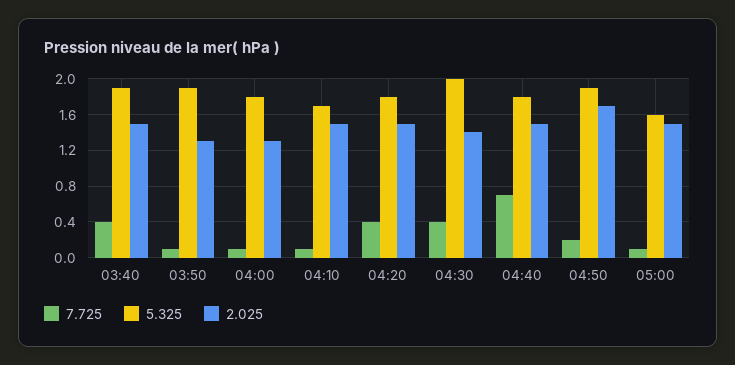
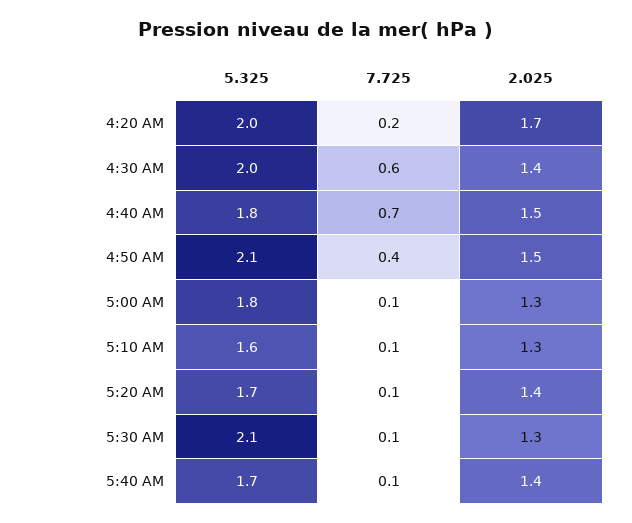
7.725, 03:40: 0.4 -> none
5.325, 03:40: 1.9 -> none
2.025, 03:40: 1.5 -> none
7.725, 03:50: 0.1 -> none
5.325, 03:50: 1.9 -> none
2.025, 03:50: 1.3 -> none
7.725, 04:00: 0.1 -> none
5.325, 04:00: 1.8 -> none
2.025, 04:00: 1.3 -> none
7.725, 04:10: 0.1 -> none
5.325, 04:10: 1.7 -> none
2.025, 04:10: 1.5 -> none
7.725, 04:20: 0.4 -> 0.2
5.325, 04:20: 1.8 -> 2
2.025, 04:20: 1.5 -> 1.7
7.725, 04:30: 0.4 -> 0.6
7.725, 04:50: 0.2 -> 0.4
5.325, 04:50: 1.9 -> 2.1
2.025, 04:50: 1.7 -> 1.5
5.325, 05:00: 1.6 -> 1.8
2.025, 05:00: 1.5 -> 1.3
5.325, 5:10 AM: none -> 1.6
7.725, 5:10 AM: none -> 0.1
2.025, 5:10 AM: none -> 1.3
5.325, 5:20 AM: none -> 1.7
7.725, 5:20 AM: none -> 0.1
2.025, 5:20 AM: none -> 1.4
5.325, 5:30 AM: none -> 2.1
7.725, 5:30 AM: none -> 0.1
2.025, 5:30 AM: none -> 1.3
5.325, 5:40 AM: none -> 1.7
7.725, 5:40 AM: none -> 0.1
2.025, 5:40 AM: none -> 1.4

